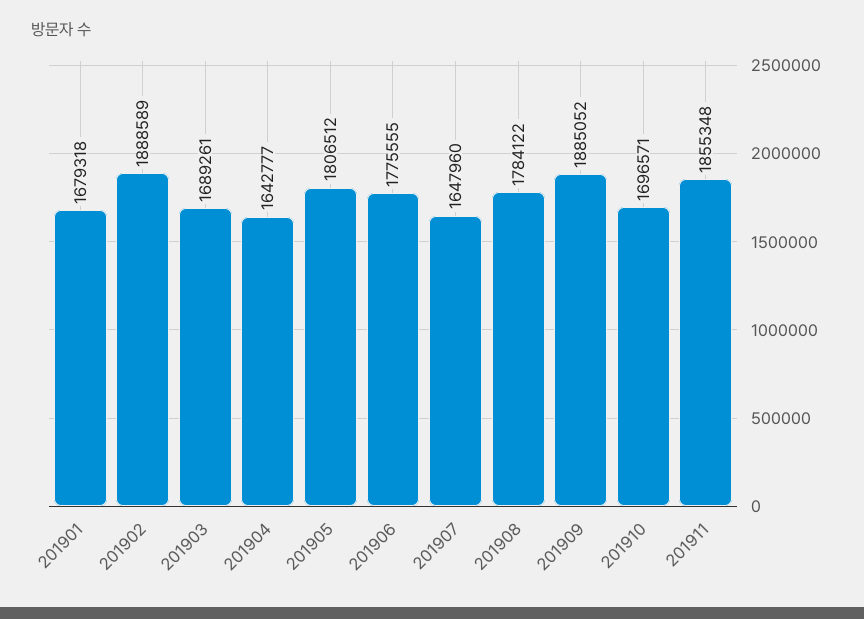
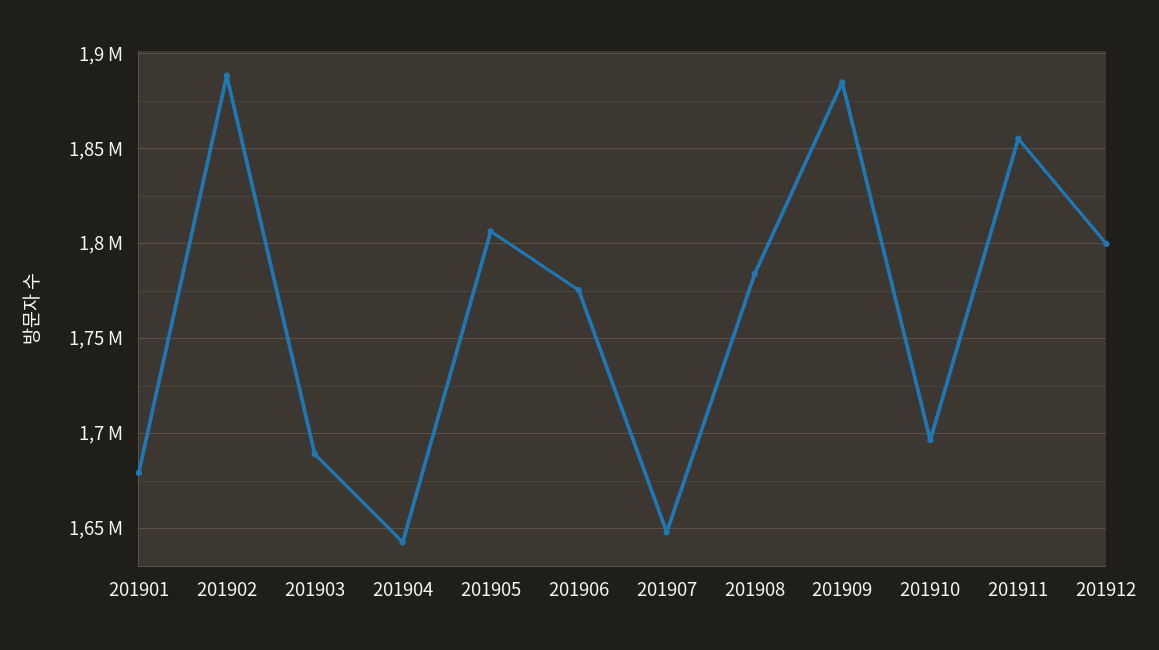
201912: none -> 1800000

